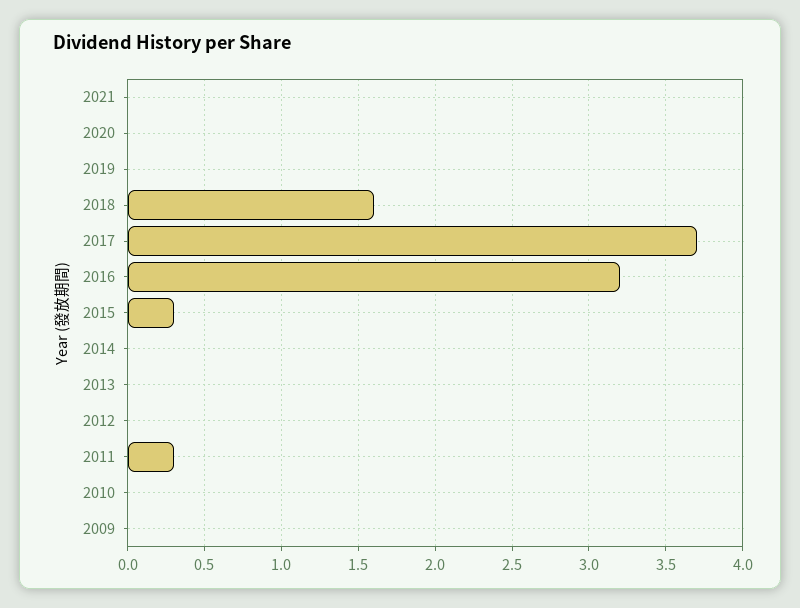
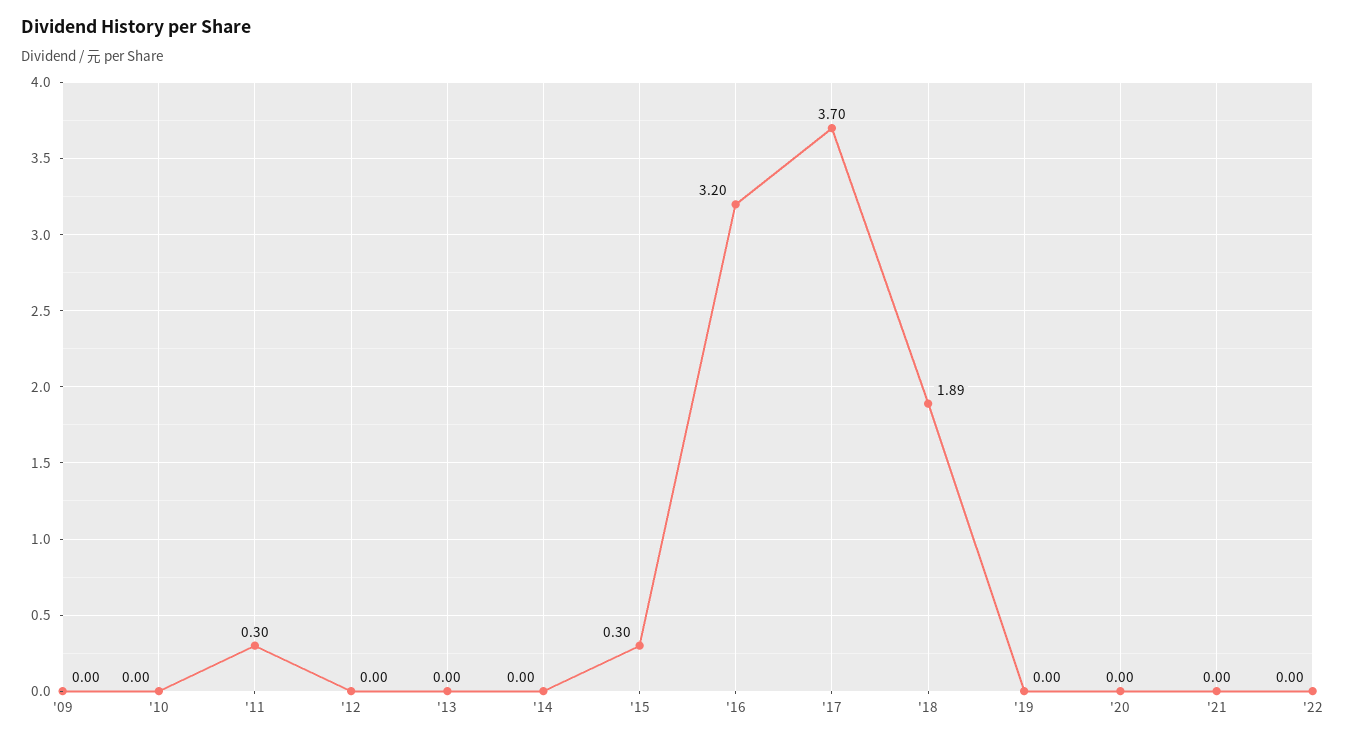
2018: 1.6 -> 1.89
'22: none -> 0

